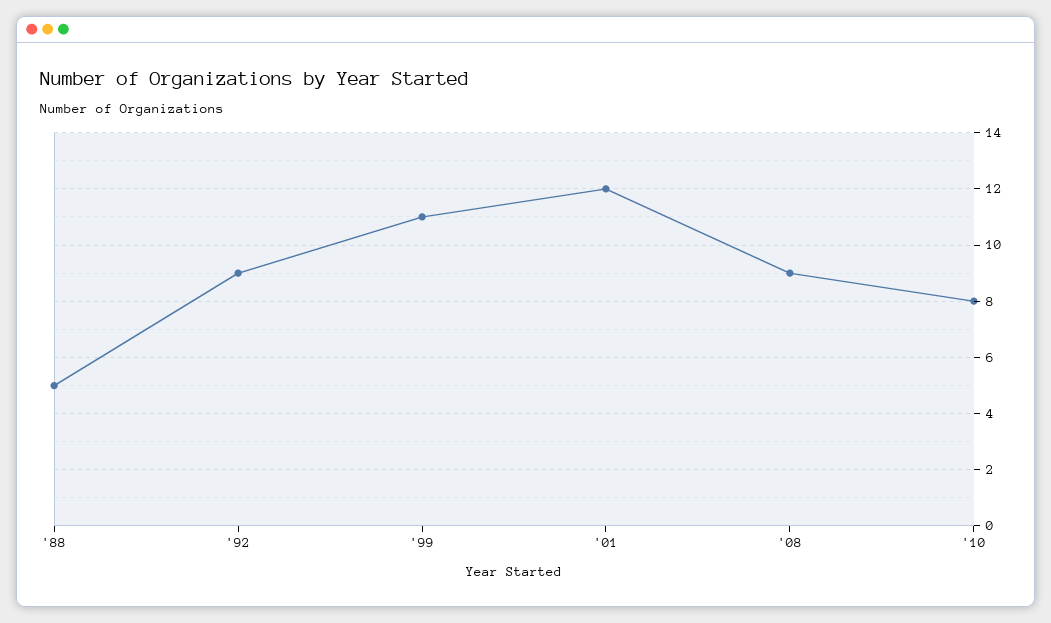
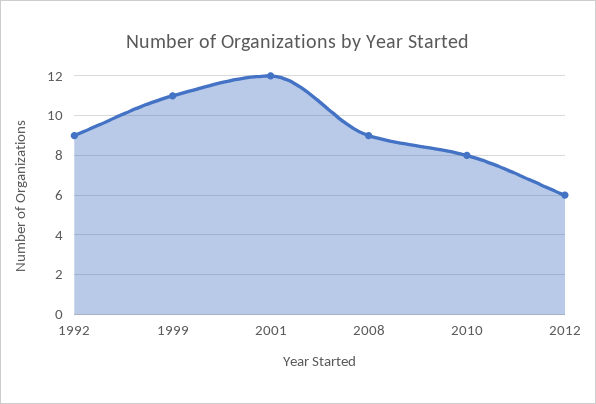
'88: 5 -> none
2012: none -> 6

